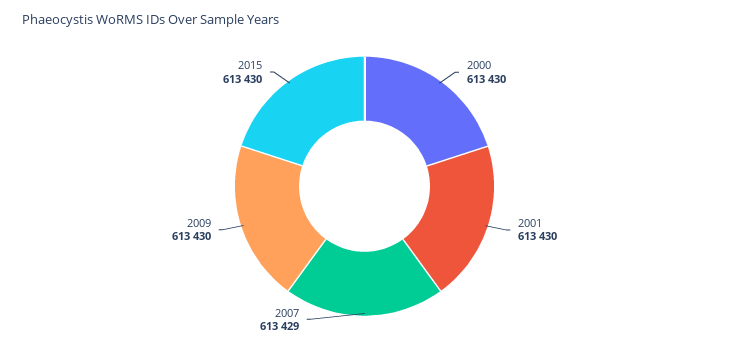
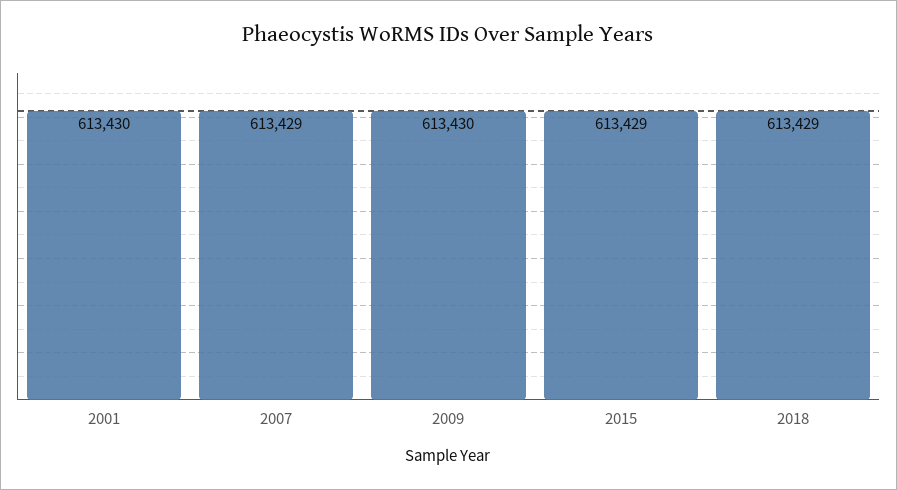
2000: 613430 -> none
2015: 613430 -> 613429
2018: none -> 613429

